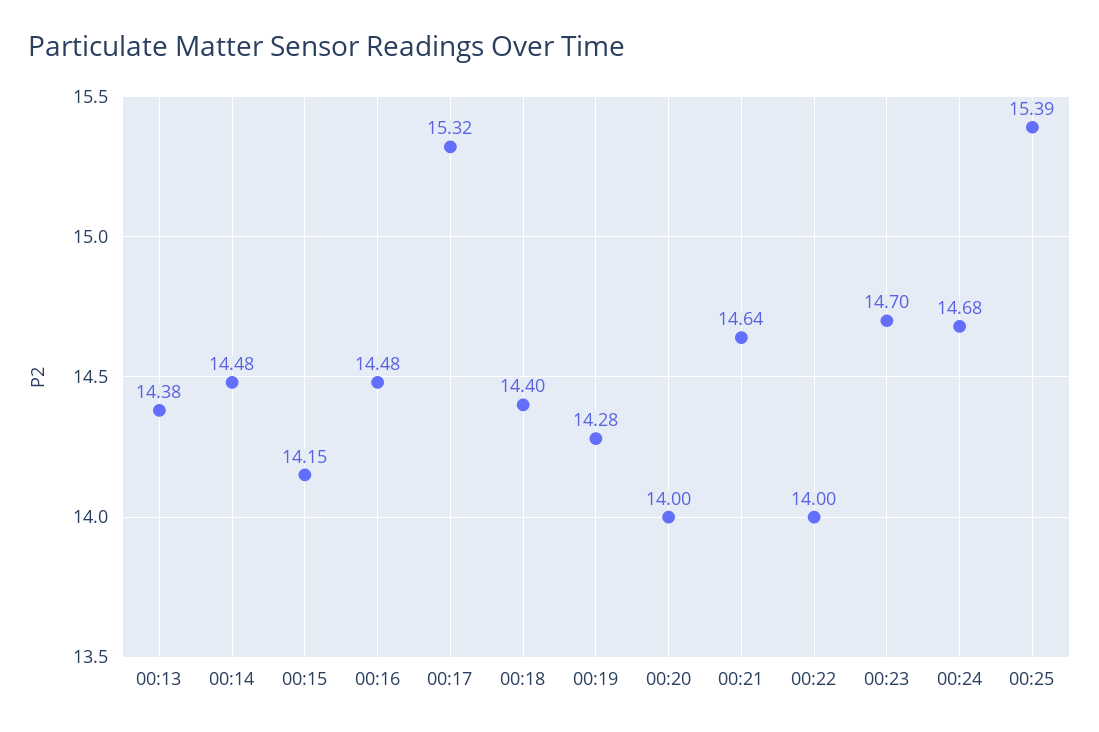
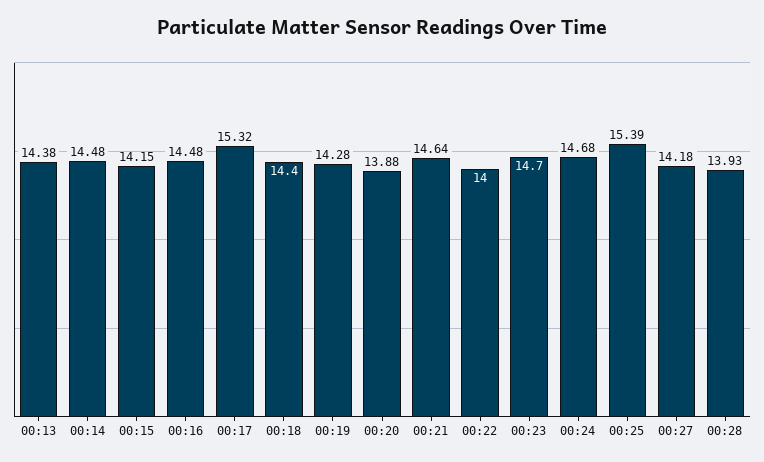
00:20: 14 -> 13.88
00:27: none -> 14.18
00:28: none -> 13.93

